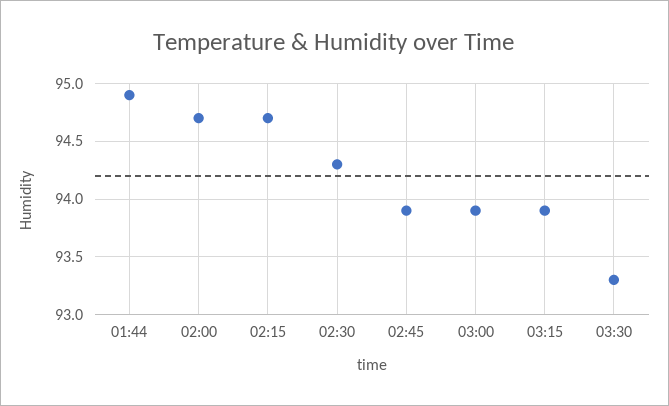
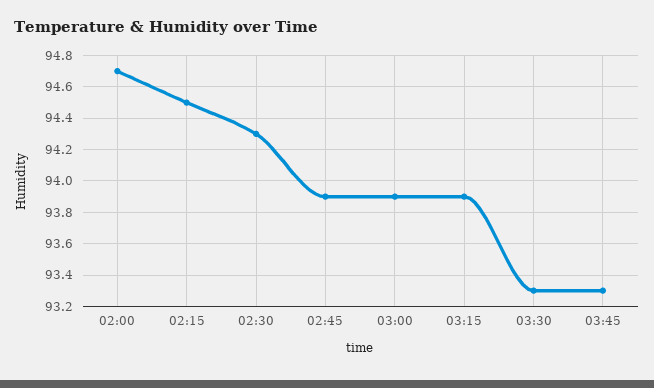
01:44: 94.9 -> none
02:15: 94.7 -> 94.5
03:45: none -> 93.3

